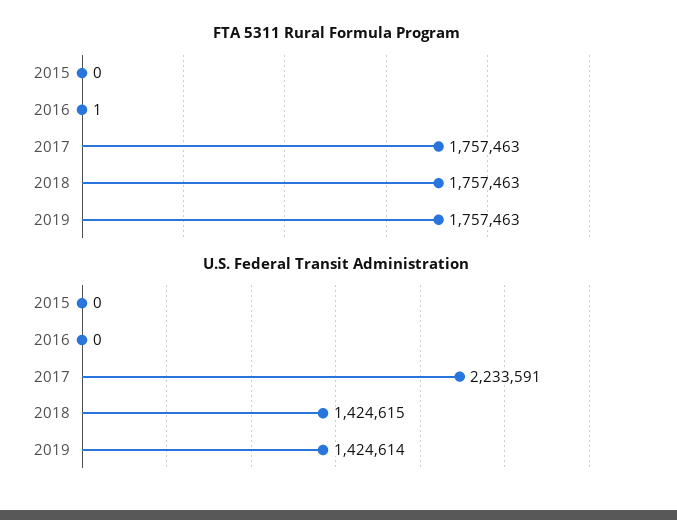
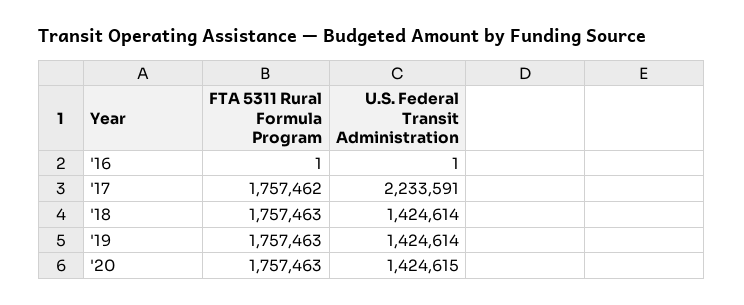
FTA 5311 Rural Formula Program, 2015: 0 -> none
FTA 5311 Rural Formula Program, 2017: 1757463 -> 1757462
U.S. Federal Transit Administration, 2015: 0 -> none
U.S. Federal Transit Administration, 2016: 0 -> 1
U.S. Federal Transit Administration, 2018: 1424615 -> 1424614
FTA 5311 Rural Formula Program, '20: none -> 1757463
U.S. Federal Transit Administration, '20: none -> 1424615

